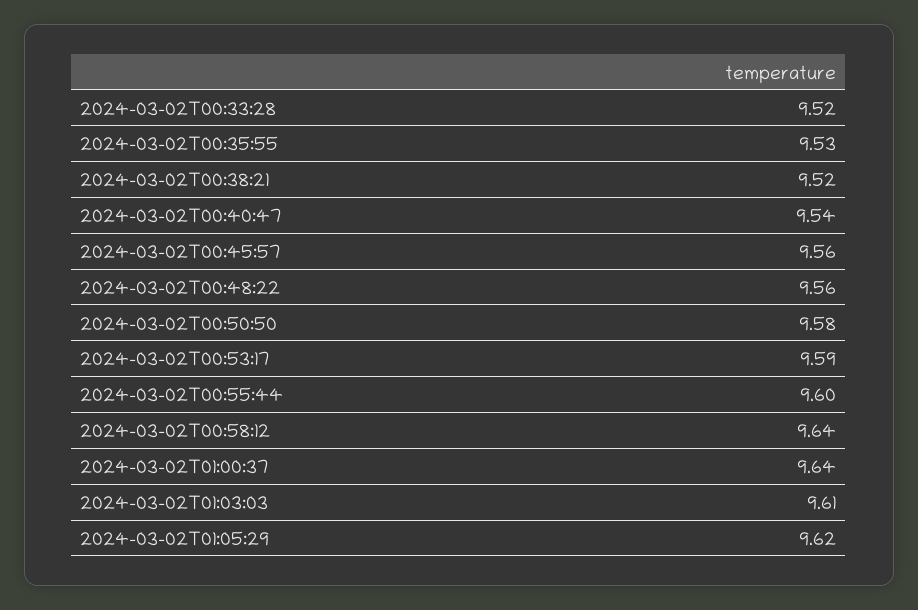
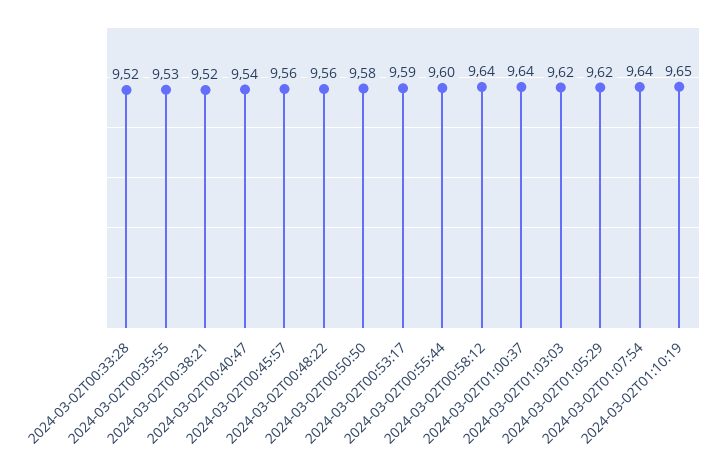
2024-03-02T01:03:03: 9.61 -> 9.62
2024-03-02T01:07:54: none -> 9.64
2024-03-02T01:10:19: none -> 9.65

